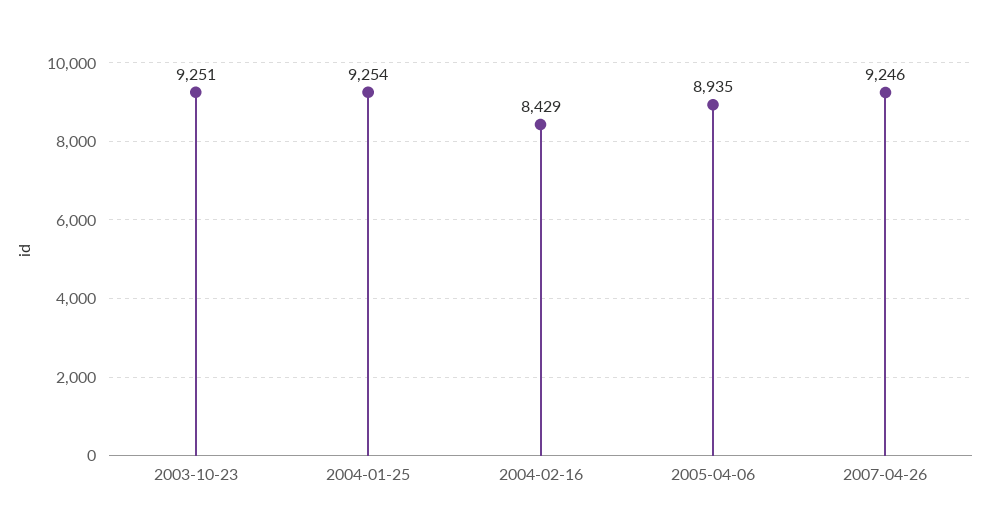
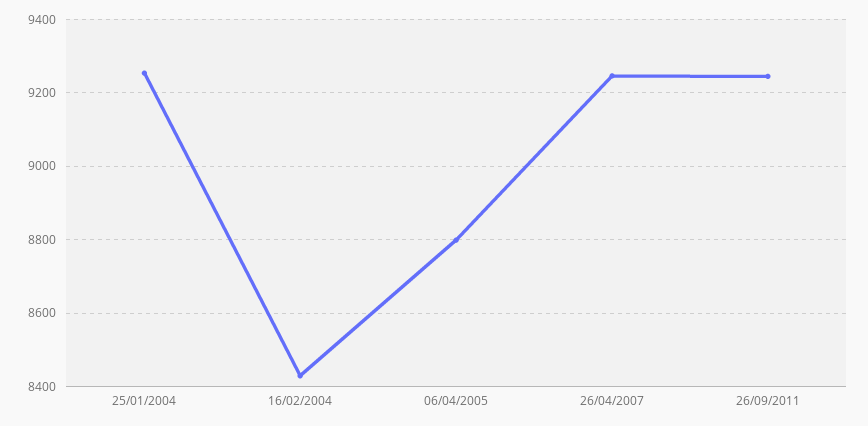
2003-10-23: 9251 -> none
2005-04-06: 8935 -> 8800
26/09/2011: none -> 9240

